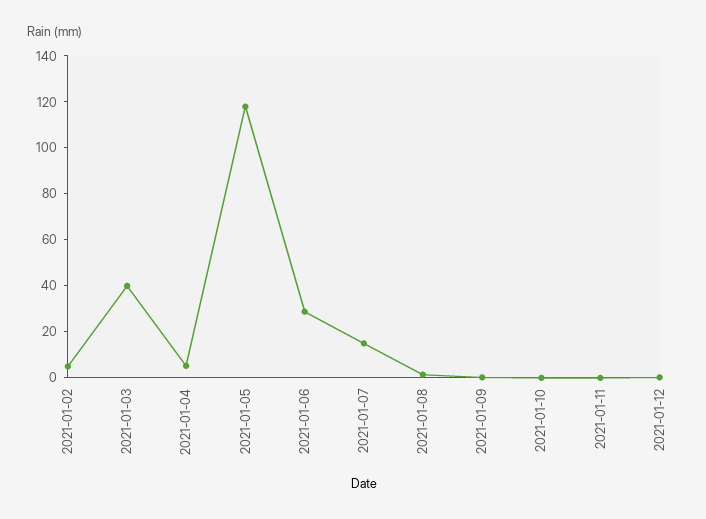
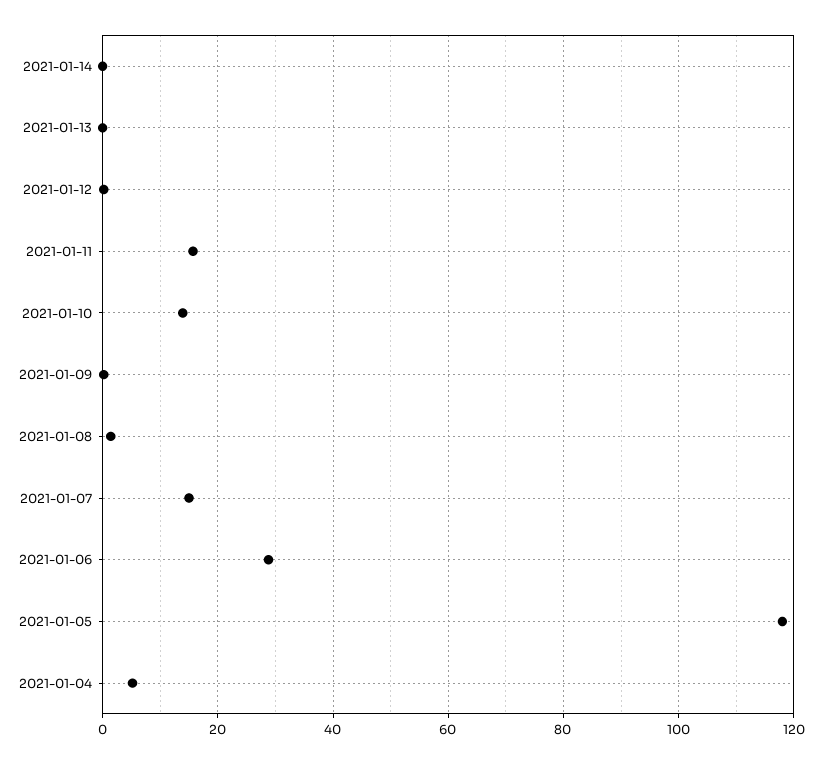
2021-01-02: 5 -> none
2021-01-03: 40 -> none
2021-01-10: 0 -> 14
2021-01-11: 0 -> 16
2021-01-14: none -> 0
2021-01-13: none -> 0

